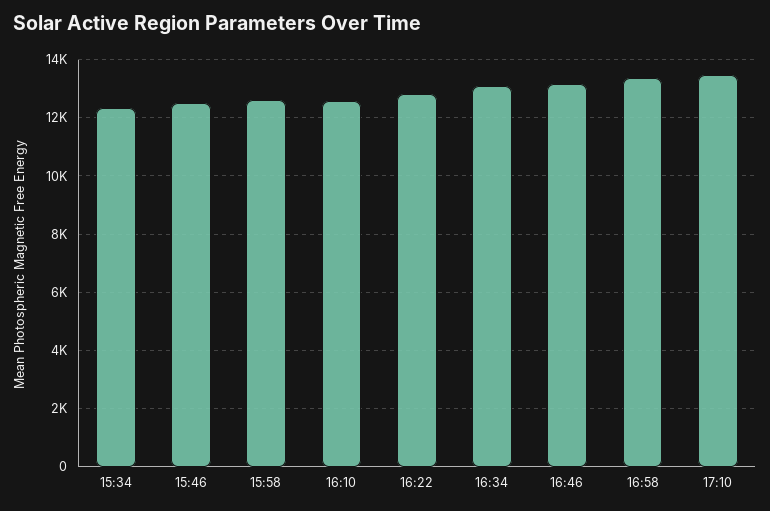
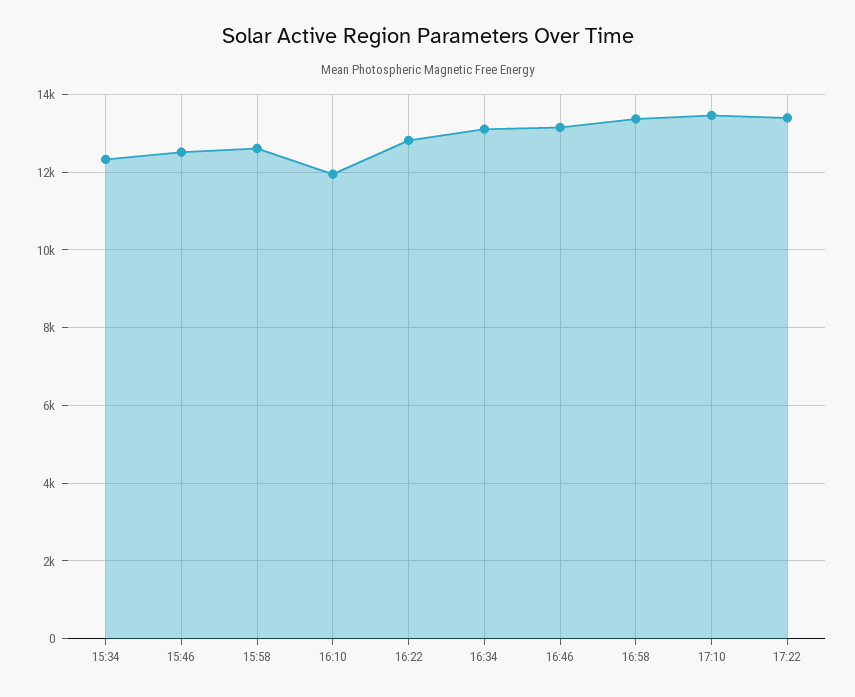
16:10: 12500 -> 12000
17:22: none -> 13400

